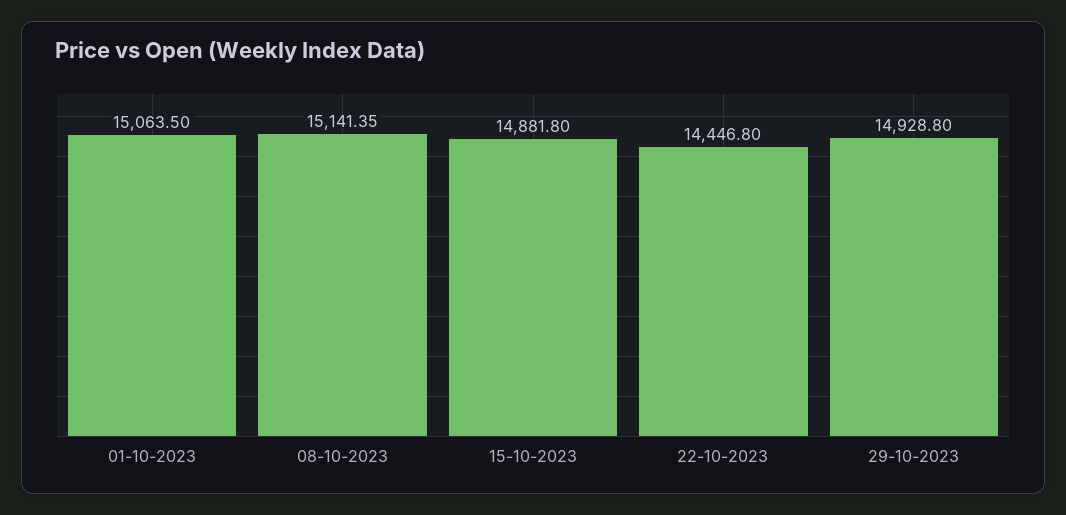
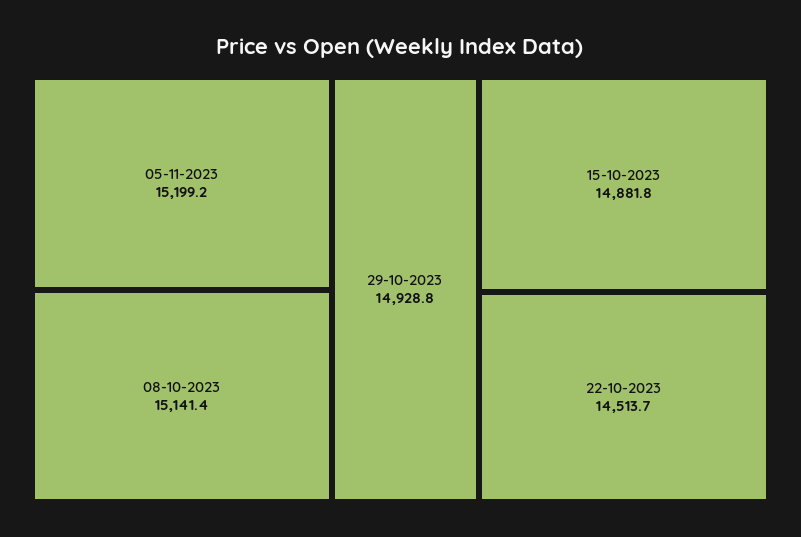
01-10-2023: 15063.5 -> none
22-10-2023: 14446.8 -> 14513.7
05-11-2023: none -> 15199.2

